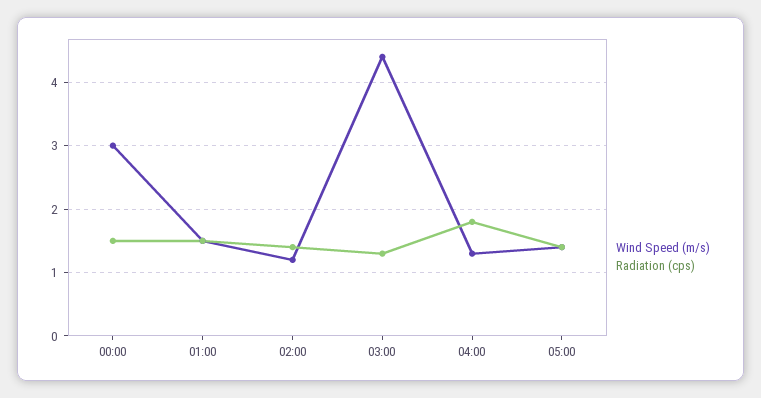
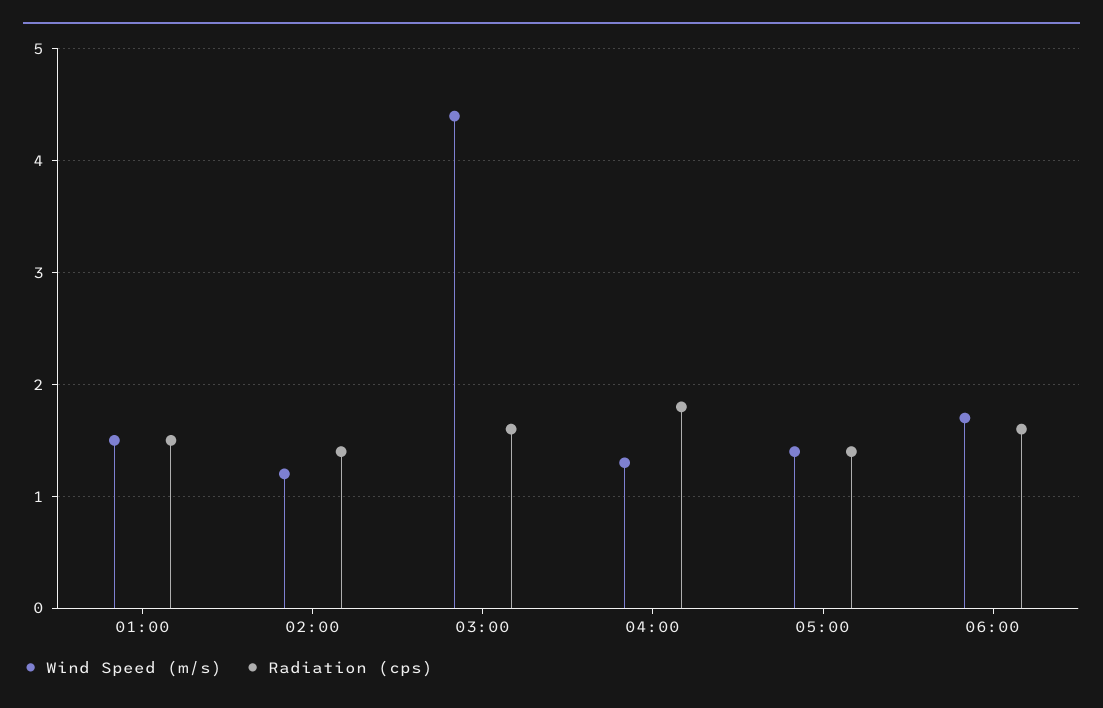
Wind Speed (m/s), 00:00: 3 -> none
Radiation (cps), 00:00: 1.5 -> none
Radiation (cps), 03:00: 1.3 -> 1.6
Wind Speed (m/s), 06:00: none -> 1.7
Radiation (cps), 06:00: none -> 1.6

